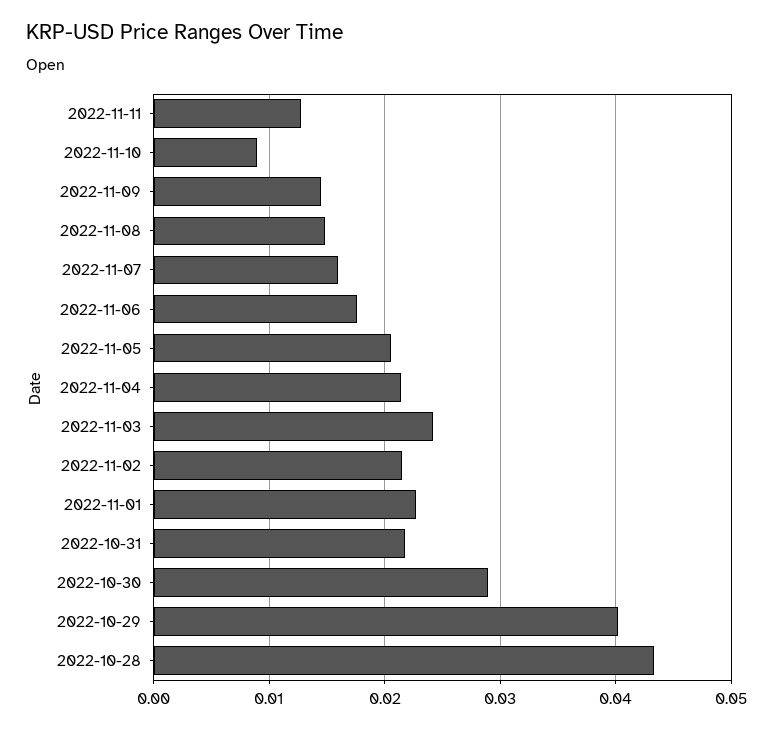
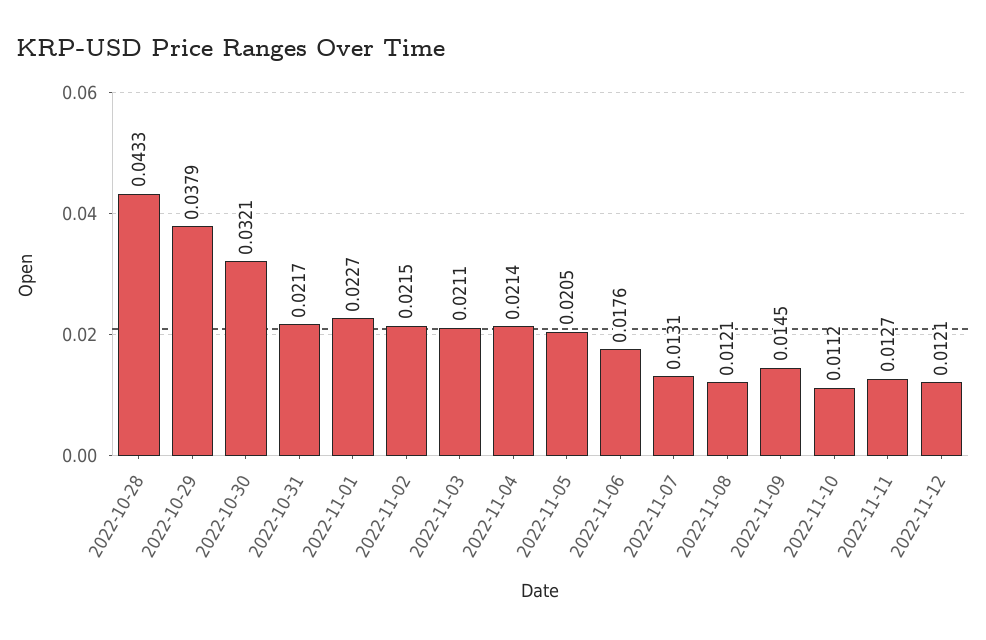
2022-11-10: 0.009 -> 0.0112
2022-11-08: 0.015 -> 0.0121
2022-11-07: 0.016 -> 0.0131
2022-11-03: 0.024 -> 0.0211
2022-10-30: 0.029 -> 0.0321
2022-10-29: 0.04 -> 0.0379
2022-11-12: none -> 0.0121

